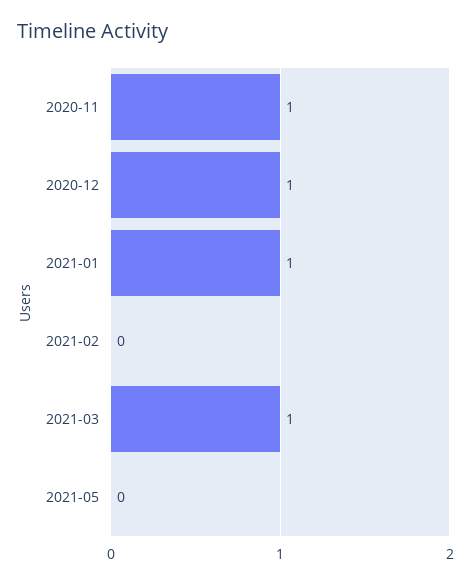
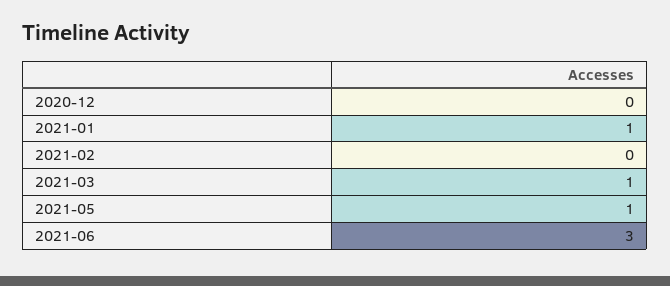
2020-11: 1 -> none
2020-12: 1 -> 0
2021-05: 0 -> 1
2021-06: none -> 3

